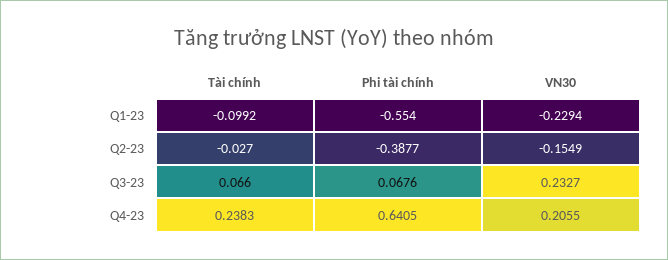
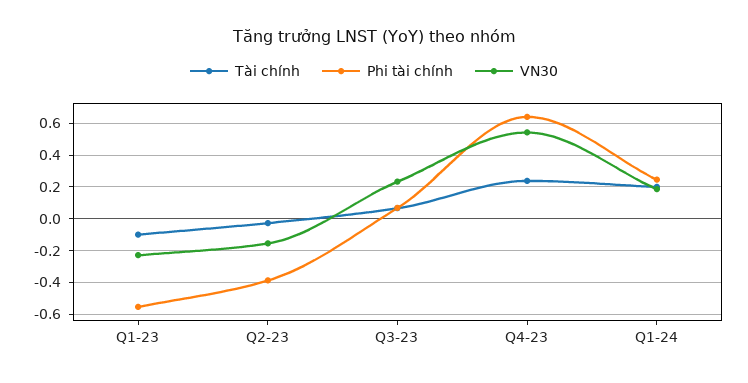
VN30, Q4-23: 0.2055 -> 0.55
Tài chính, Q1-24: none -> 0.2
Phi tài chính, Q1-24: none -> 0.25
VN30, Q1-24: none -> 0.2

